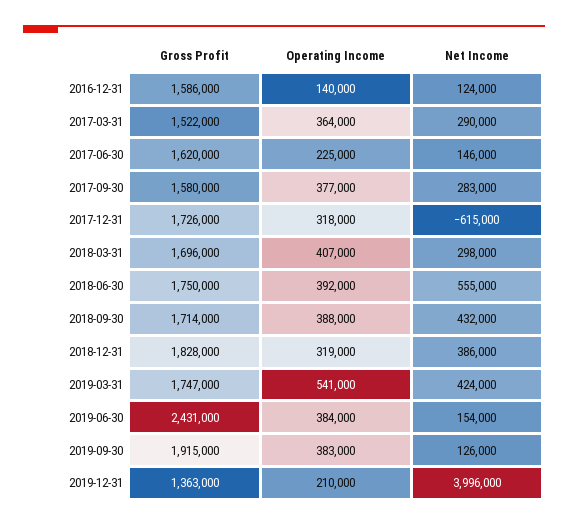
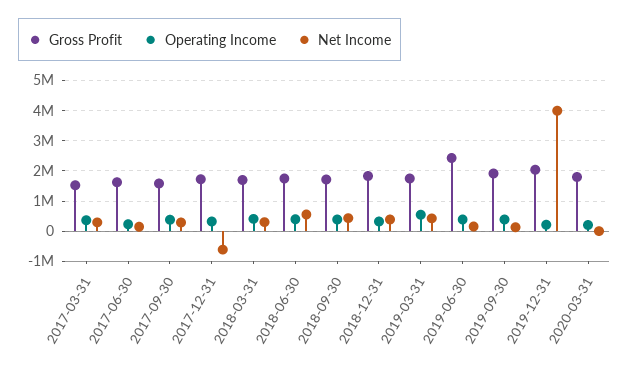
Gross Profit, 2016-12-31: 1586000 -> none
Operating Income, 2016-12-31: 140000 -> none
Net Income, 2016-12-31: 124000 -> none
Gross Profit, 2019-12-31: 1363000 -> 2000000
Gross Profit, 2020-03-31: none -> 1800000
Operating Income, 2020-03-31: none -> 200000
Net Income, 2020-03-31: none -> 0

